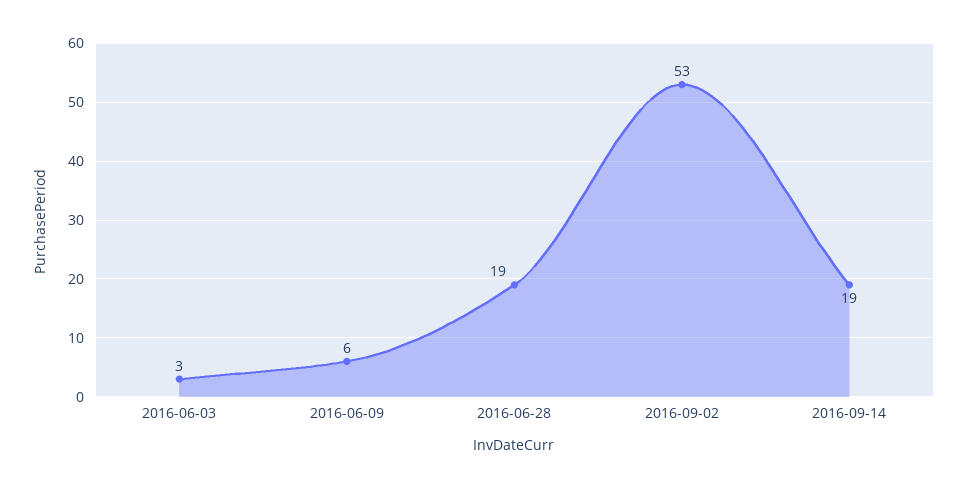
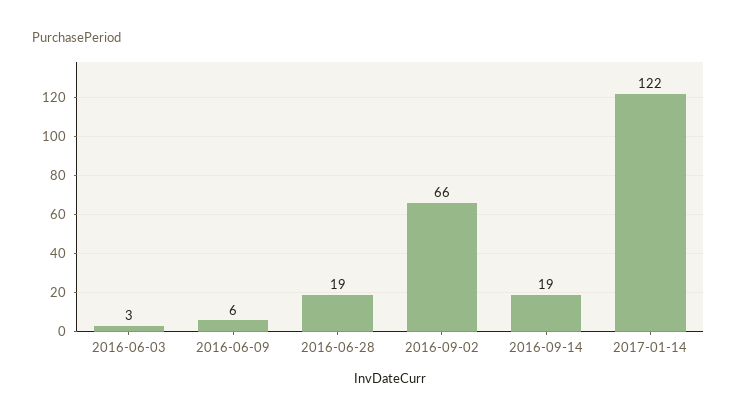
2016-09-02: 53 -> 66
2017-01-14: none -> 122

